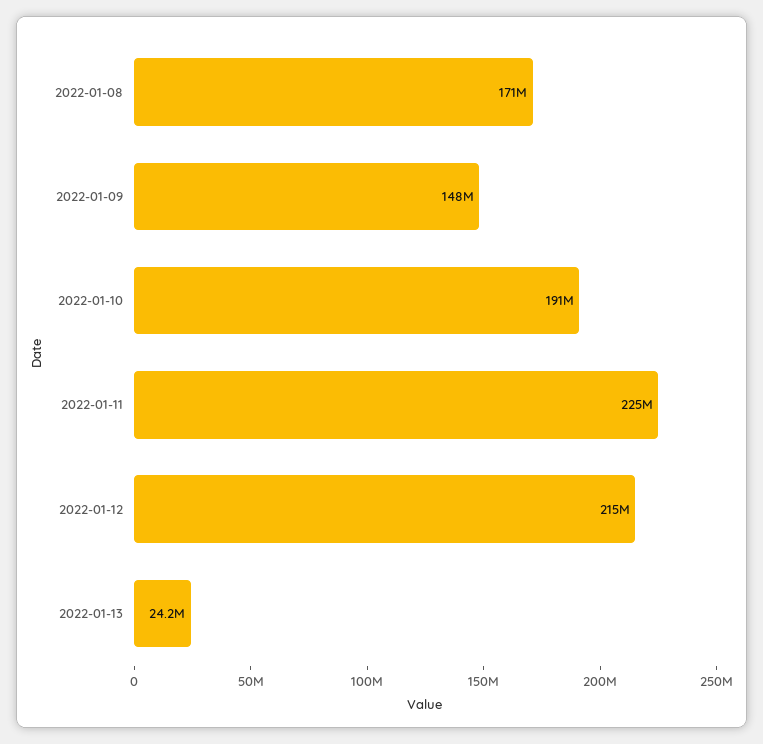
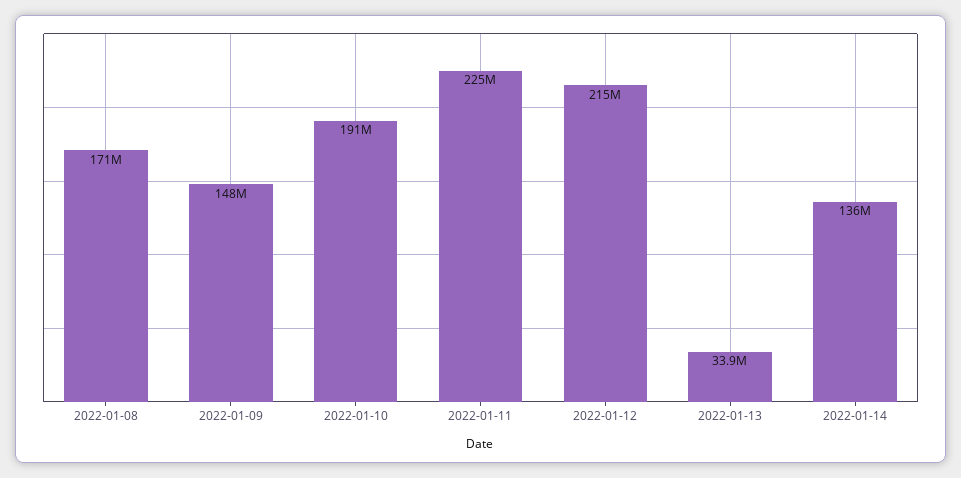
2022-01-13: 24200000 -> 33900000
2022-01-14: none -> 136000000

